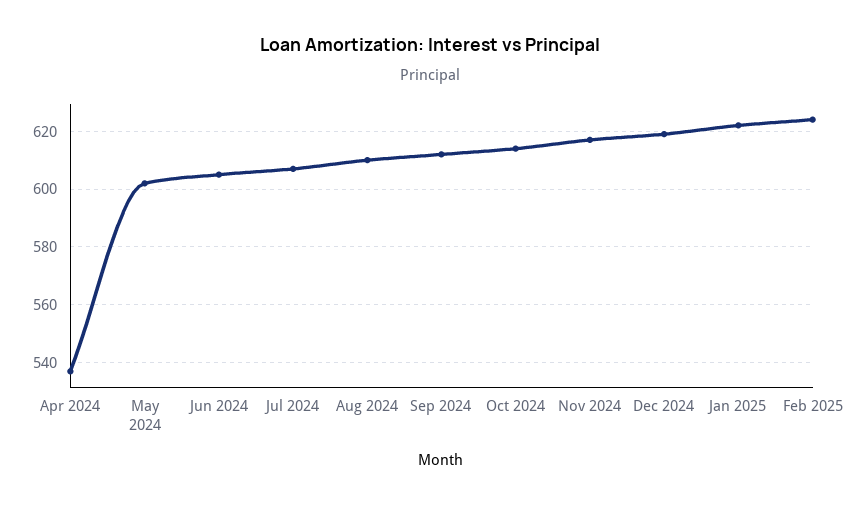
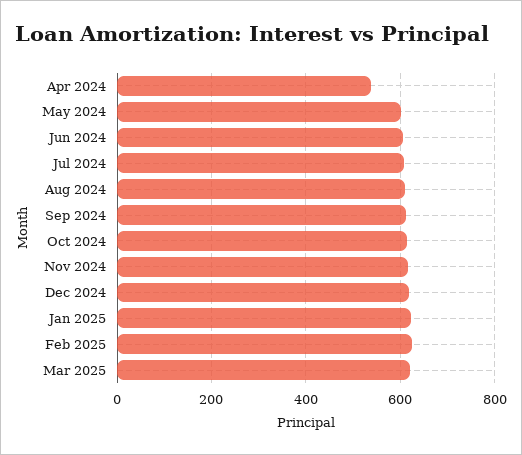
Mar 2025: none -> 620

